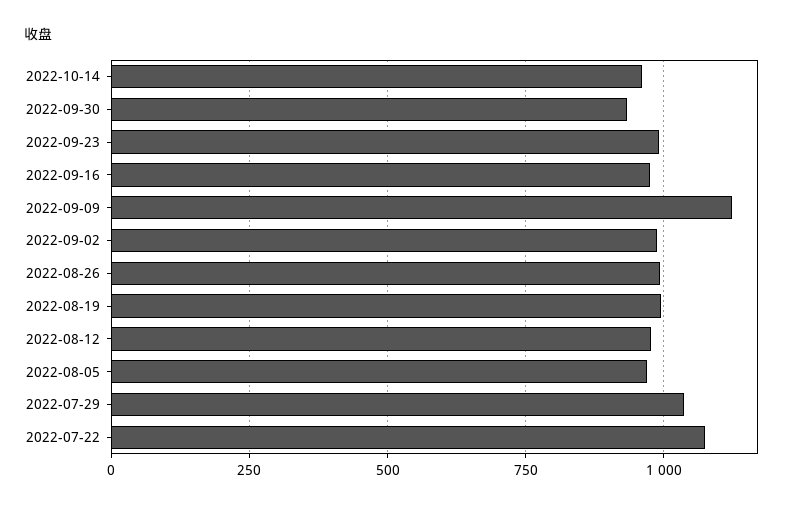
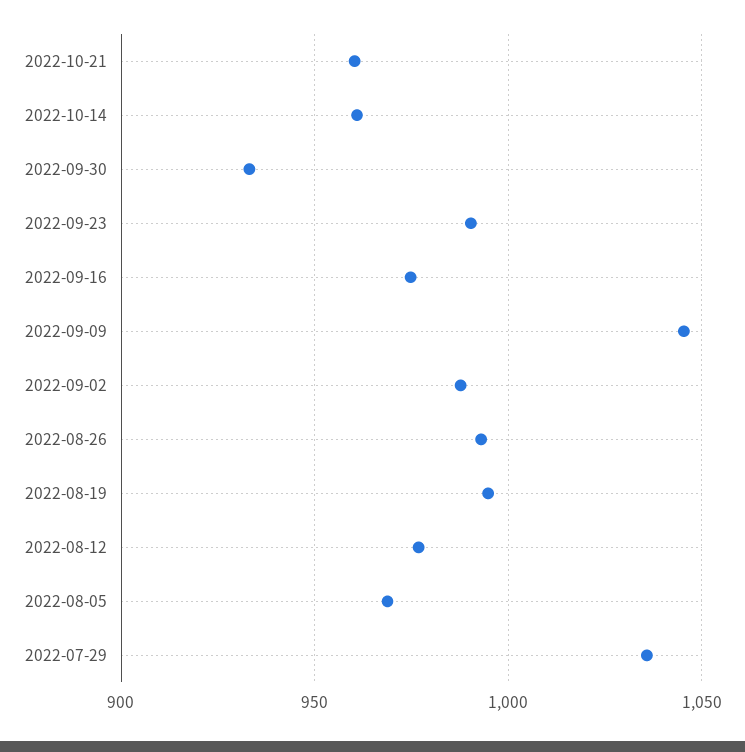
2022-09-09: 1125 -> 1045
2022-07-22: 1075 -> none
2022-10-21: none -> 960

